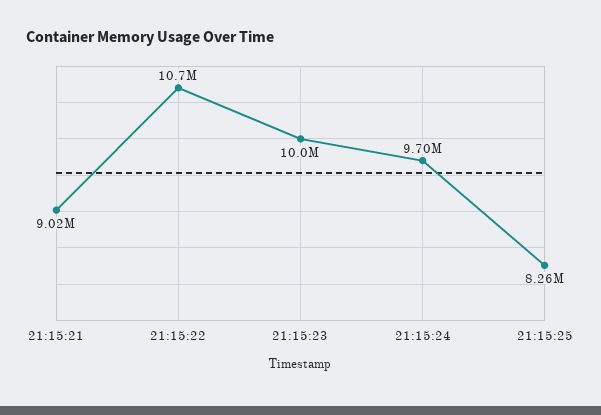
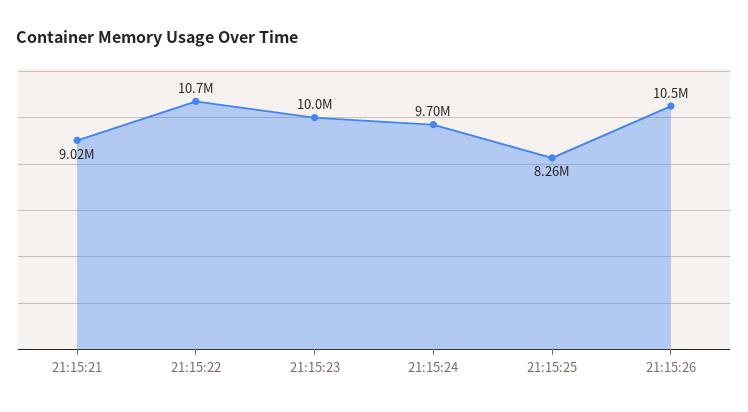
21:15:26: none -> 10500000

